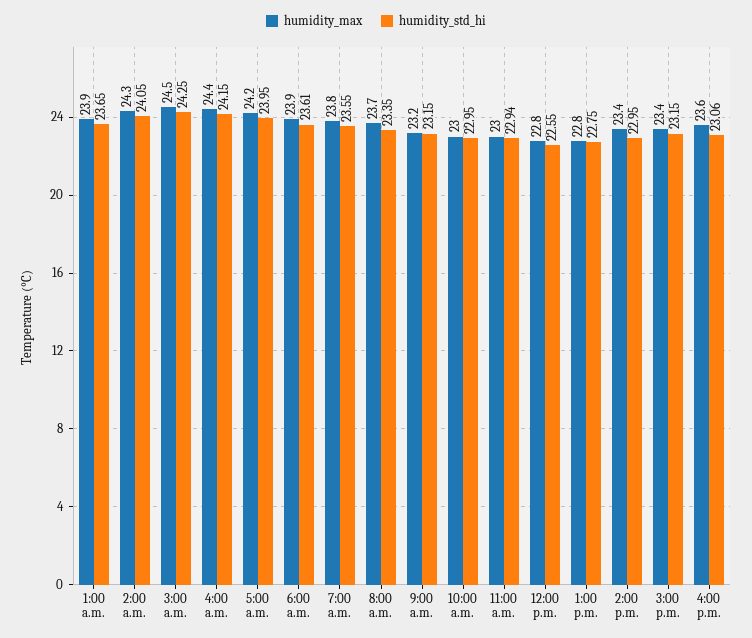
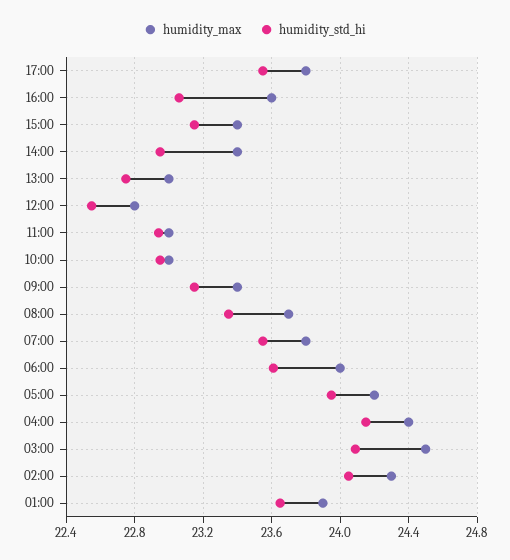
humidity_std_hi, 3:00 a.m.: 24.25 -> 24.1
humidity_max, 6:00 a.m.: 23.9 -> 24
humidity_max, 9:00 a.m.: 23.2 -> 23.4
humidity_max, 1:00 p.m.: 22.8 -> 23
humidity_max, 17:00: none -> 23.8
humidity_std_hi, 17:00: none -> 23.55

